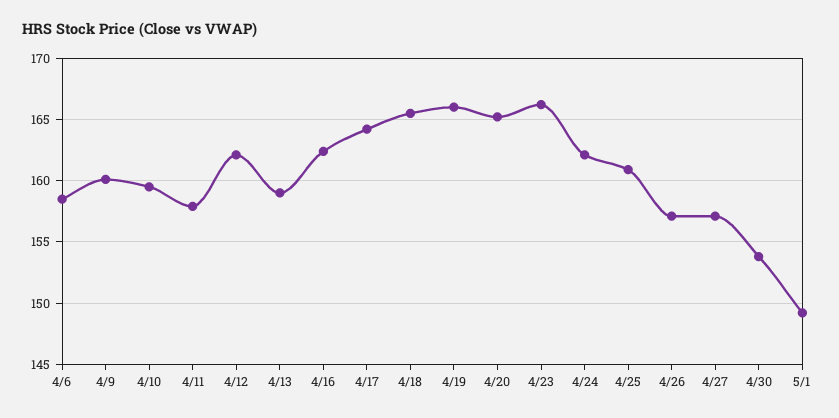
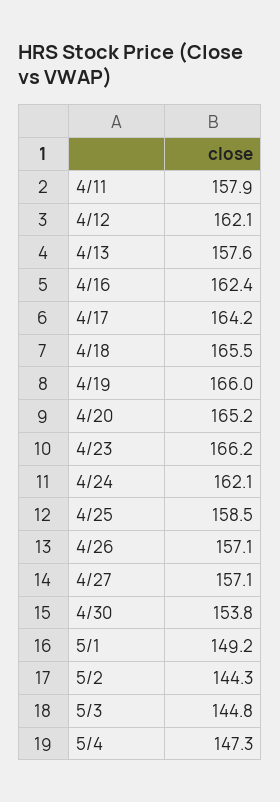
4/6: 158.5 -> none
4/9: 160 -> none
4/10: 159.5 -> none
4/13: 159 -> 157.6
4/25: 161 -> 158.5
5/2: none -> 144.3
5/3: none -> 144.8
5/4: none -> 147.3

